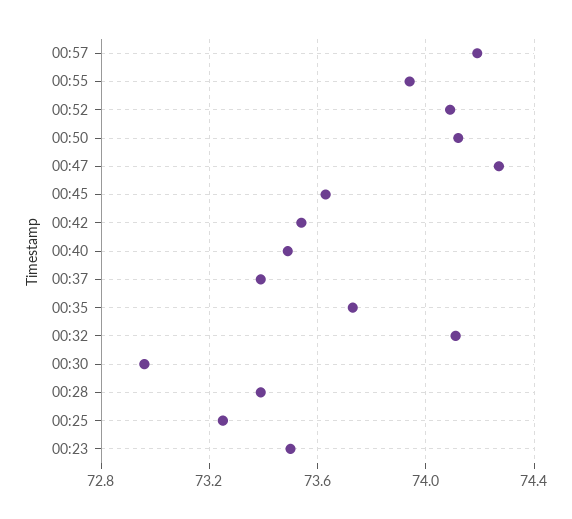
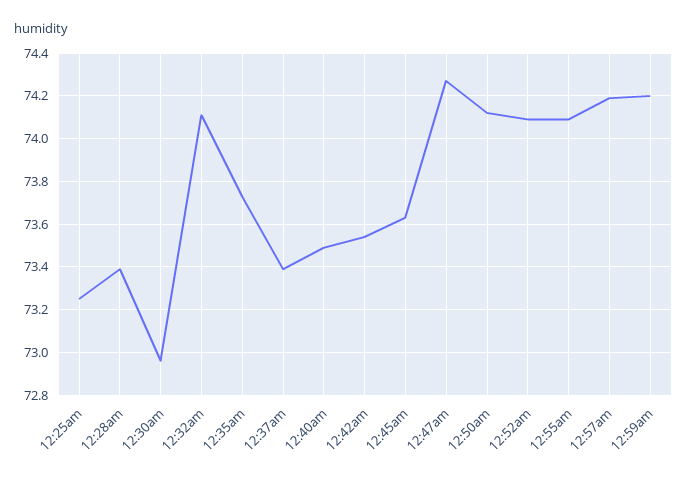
00:55: 73.95 -> 74.1
00:23: 73.5 -> none
12:59am: none -> 74.2

